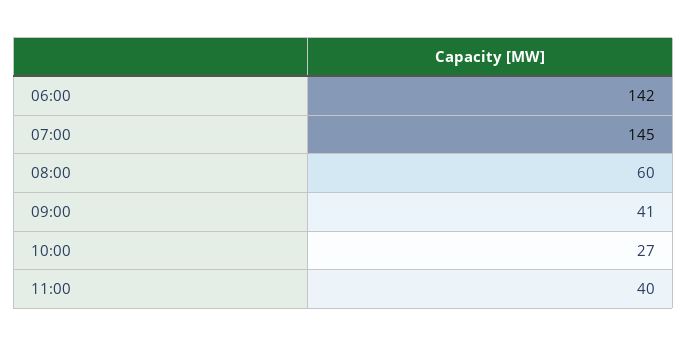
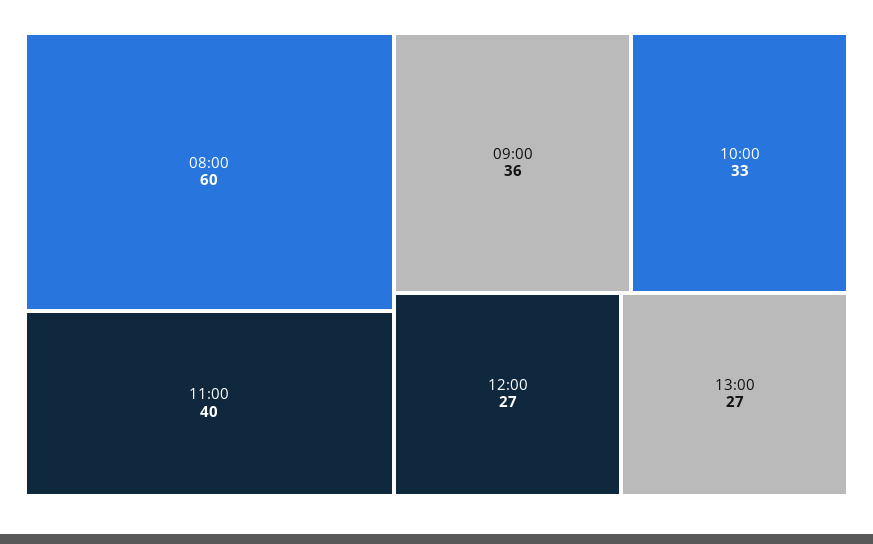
06:00: 142 -> none
07:00: 145 -> none
09:00: 41 -> 36
10:00: 27 -> 33
12:00: none -> 27
13:00: none -> 27

